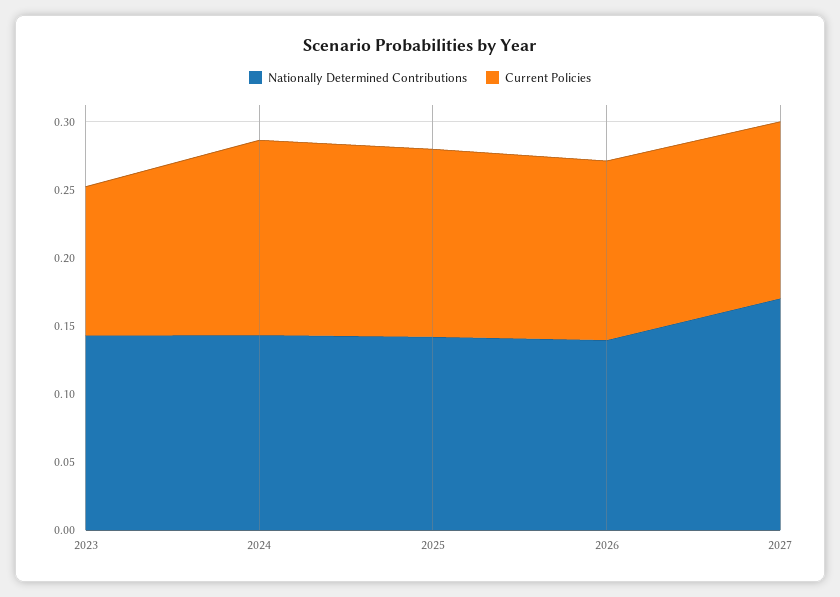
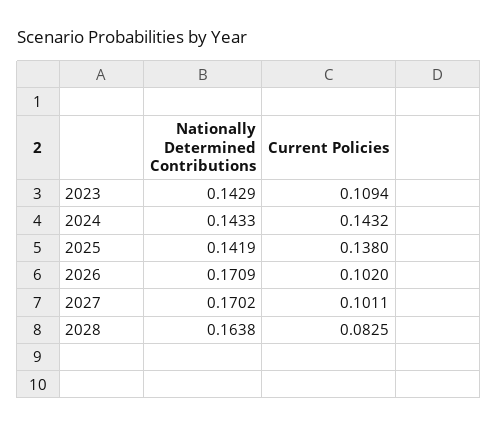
Nationally Determined Contributions, 2026: 0.14 -> 0.1709
Current Policies, 2026: 0.13 -> 0.102
Current Policies, 2027: 0.13 -> 0.1011
Nationally Determined Contributions, 2028: none -> 0.1638
Current Policies, 2028: none -> 0.0825

